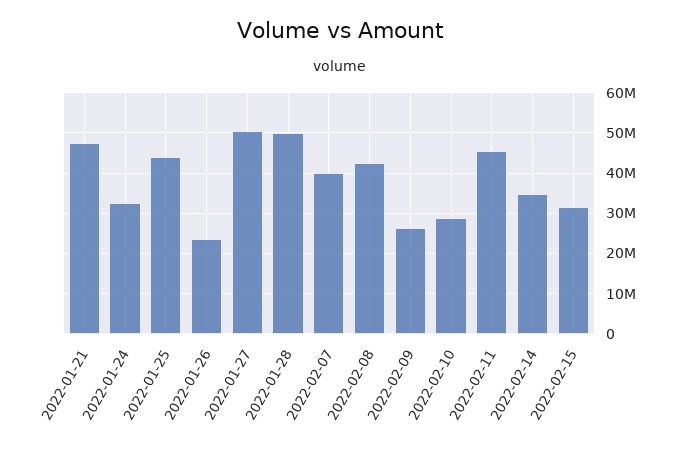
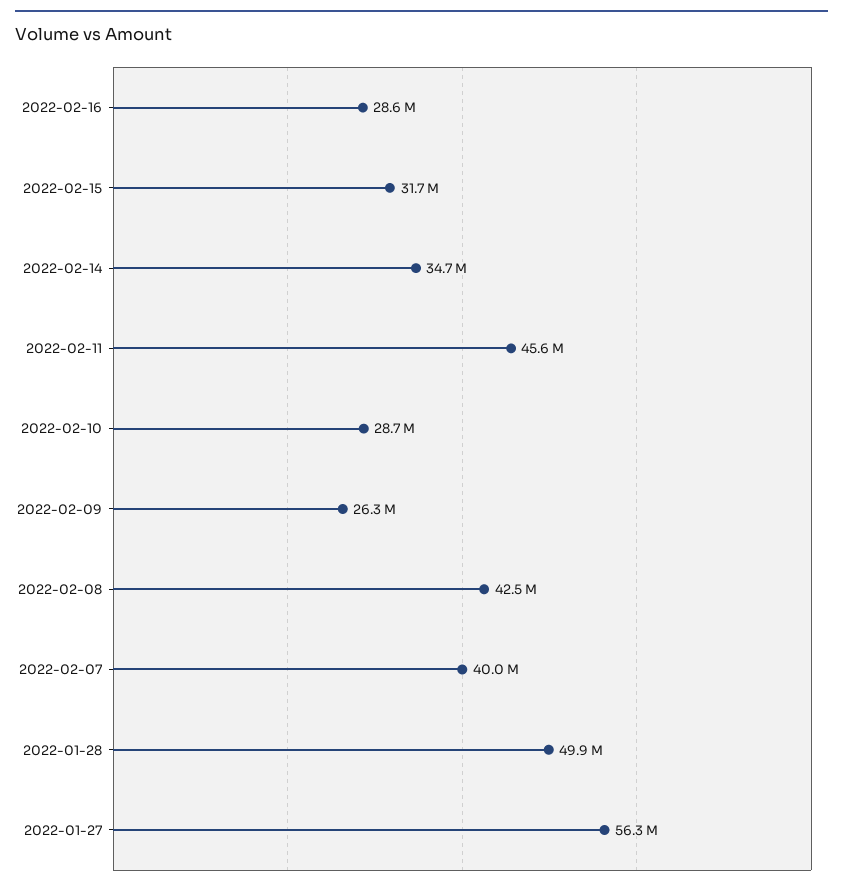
2022-01-21: 48000000 -> none
2022-01-24: 32000000 -> none
2022-01-25: 44000000 -> none
2022-01-26: 24000000 -> none
2022-01-27: 50000000 -> 56300000
2022-02-16: none -> 28600000

